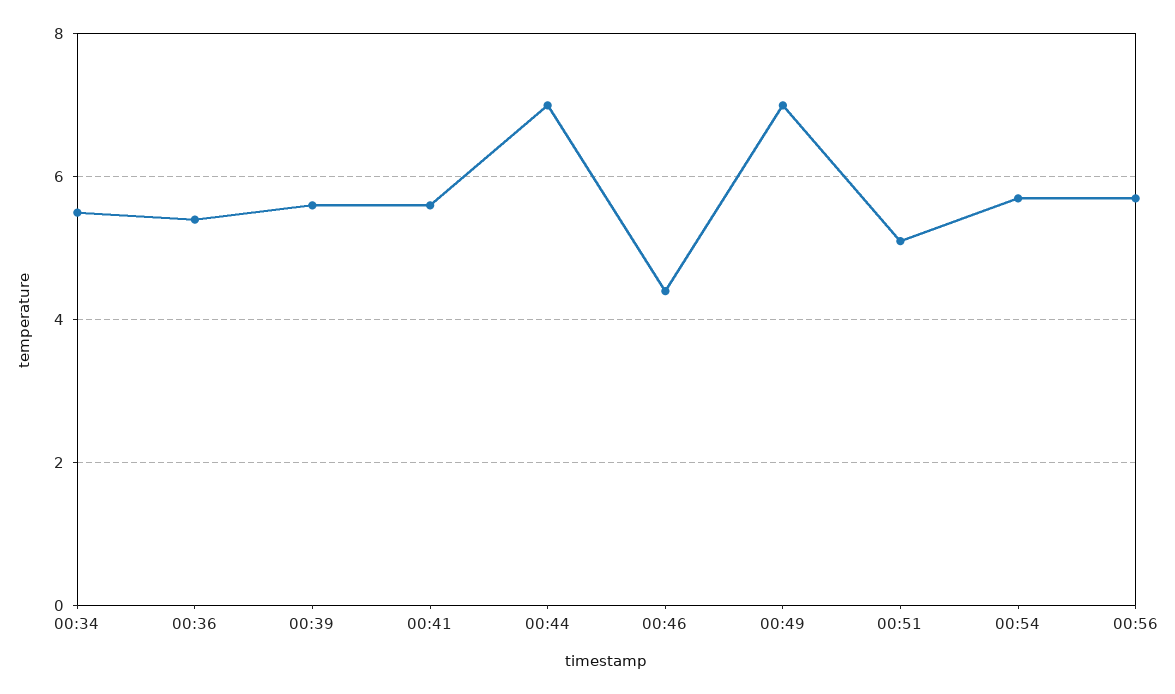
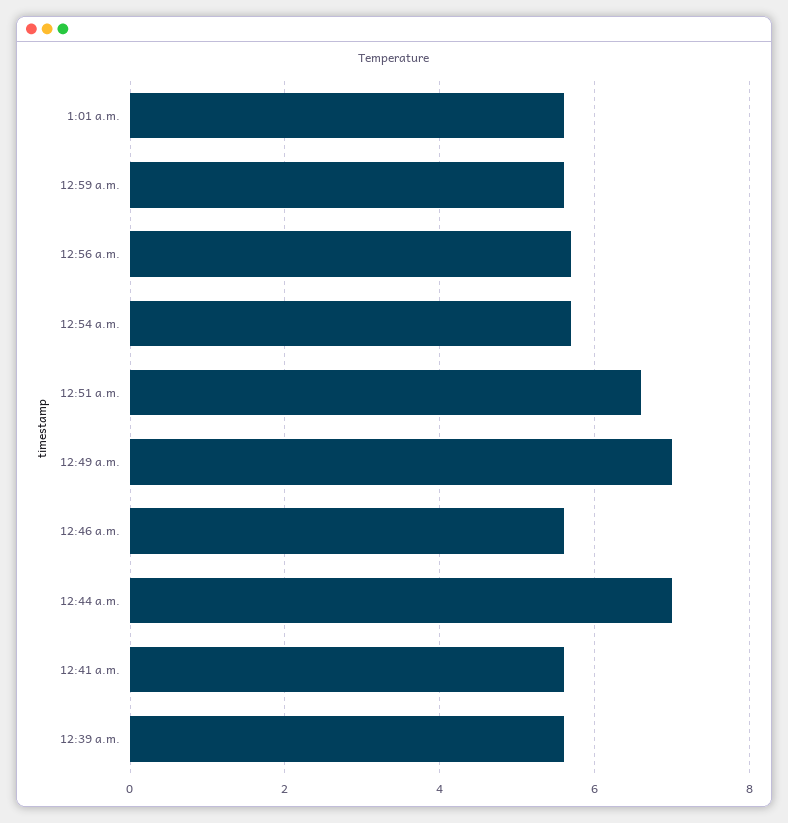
00:34: 5.5 -> none
00:36: 5.5 -> none
00:46: 4.5 -> 5.5
00:51: 5 -> 6.5
1:01 a.m.: none -> 5.5
12:59 a.m.: none -> 5.5

